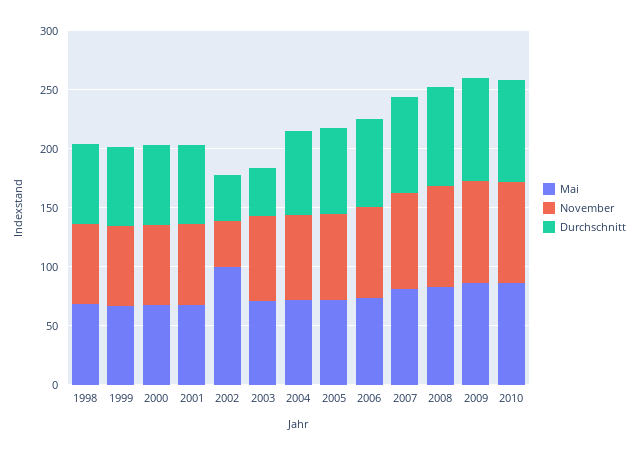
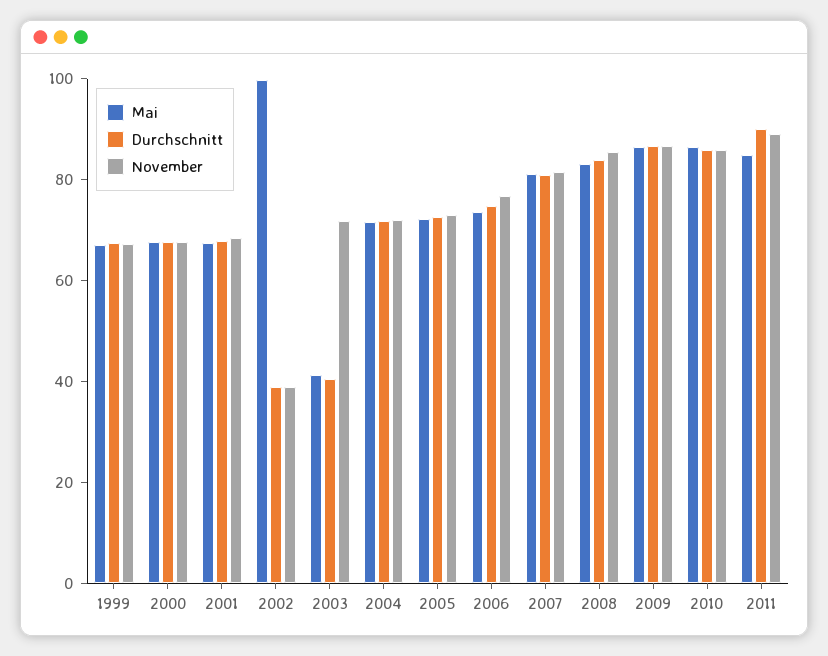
Mai, 1998: 70 -> none
November, 1998: 70 -> none
Durchschnitt, 1998: 70 -> none
Mai, 2003: 70 -> 40
Mai, 2011: none -> 85
Durchschnitt, 2011: none -> 90
November, 2011: none -> 90

